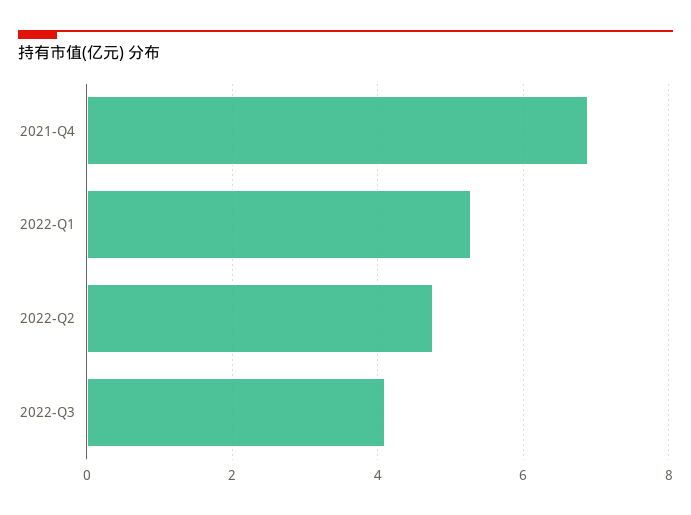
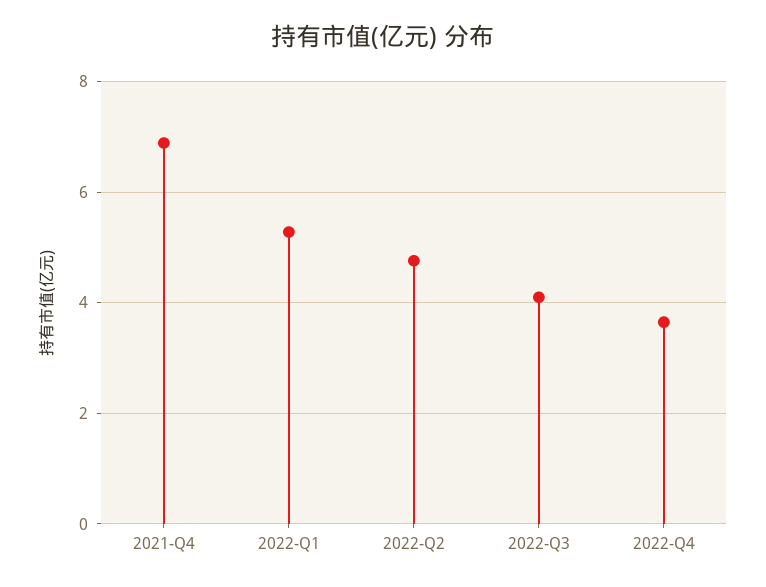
2022-Q4: none -> 3.6

